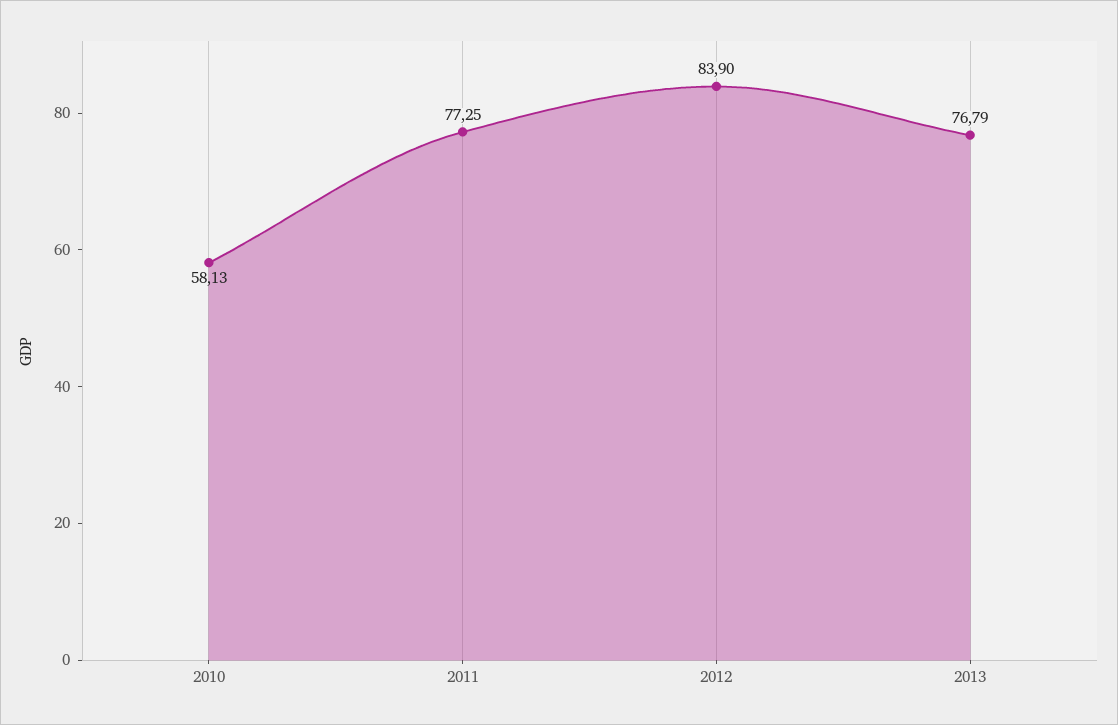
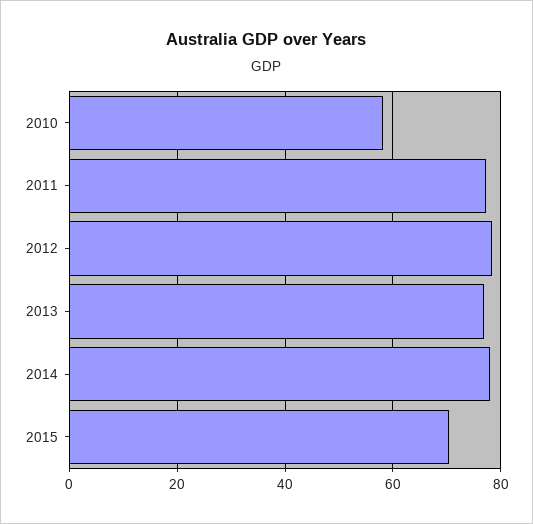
2012: 83.9 -> 78
2014: none -> 78
2015: none -> 70

